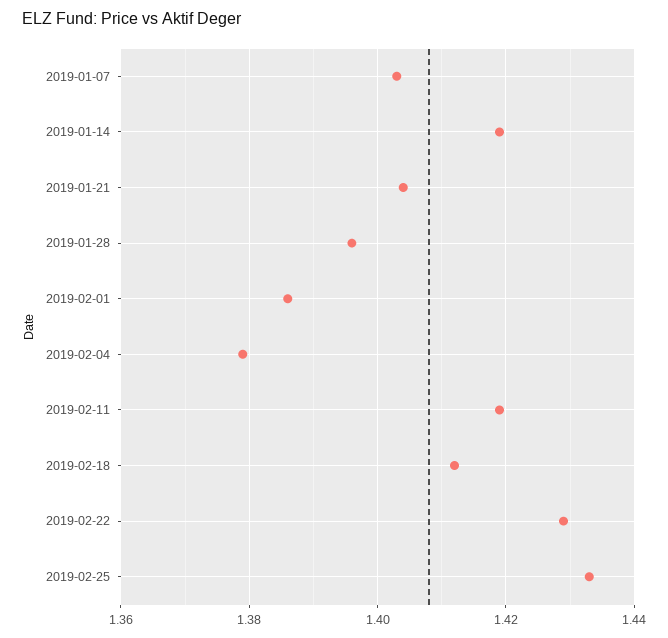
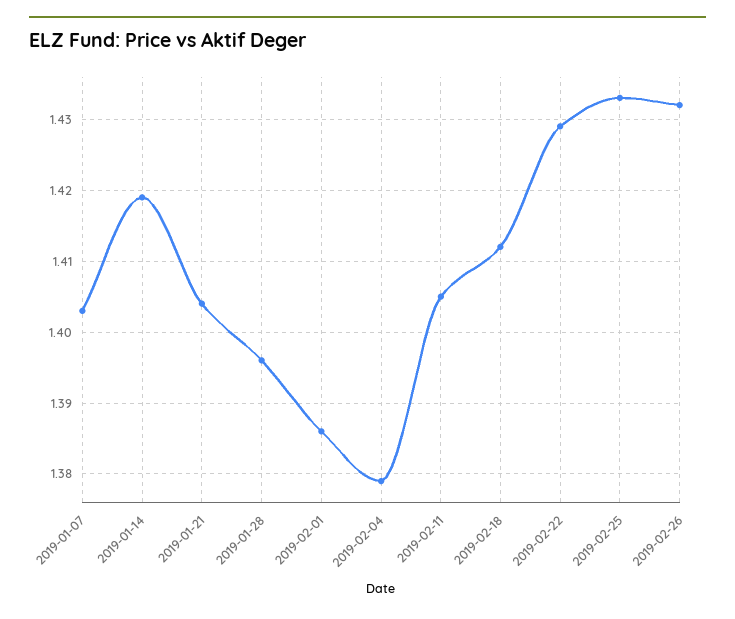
2019-02-11: 1.42 -> 1.405
2019-02-26: none -> 1.432

